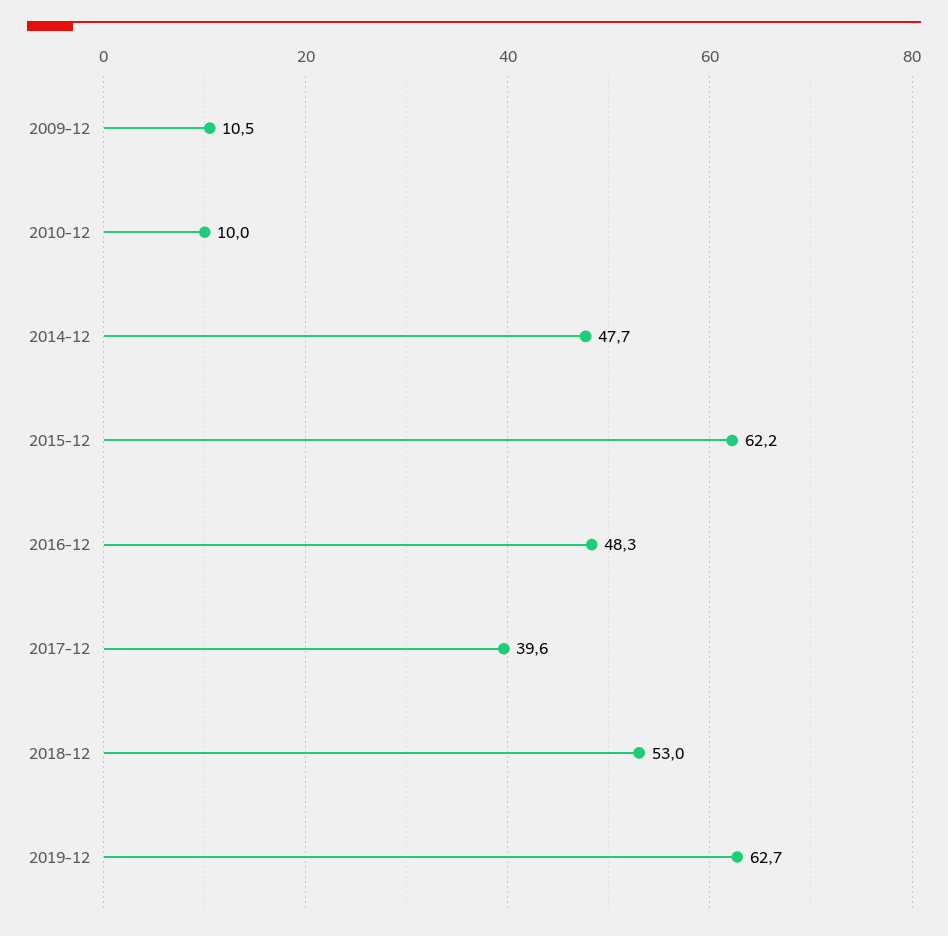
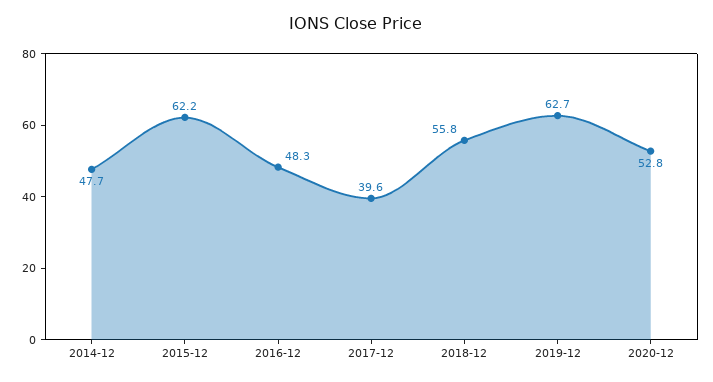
2009-12: 10.5 -> none
2010-12: 10 -> none
2018-12: 53 -> 55.8
2020-12: none -> 52.8

